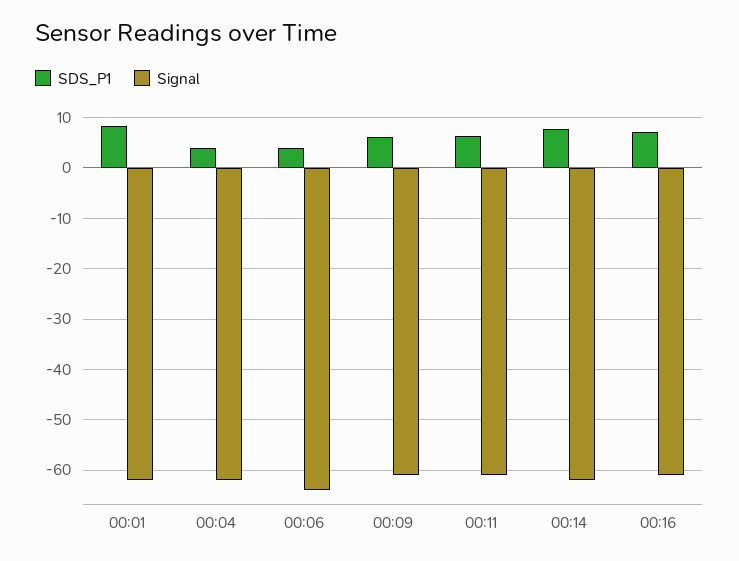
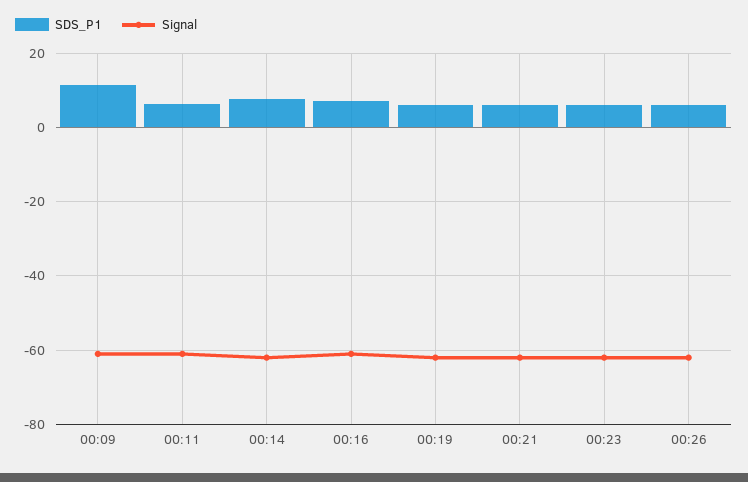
SDS_P1, 00:01: 8 -> none
Signal, 00:01: -62 -> none
SDS_P1, 00:04: 4 -> none
Signal, 00:04: -62 -> none
SDS_P1, 00:06: 4 -> none
Signal, 00:06: -64 -> none
SDS_P1, 00:09: 6 -> 12
SDS_P1, 00:19: none -> 6
Signal, 00:19: none -> -62
SDS_P1, 00:21: none -> 6
Signal, 00:21: none -> -62
SDS_P1, 00:23: none -> 6
Signal, 00:23: none -> -62
SDS_P1, 00:26: none -> 6
Signal, 00:26: none -> -62

